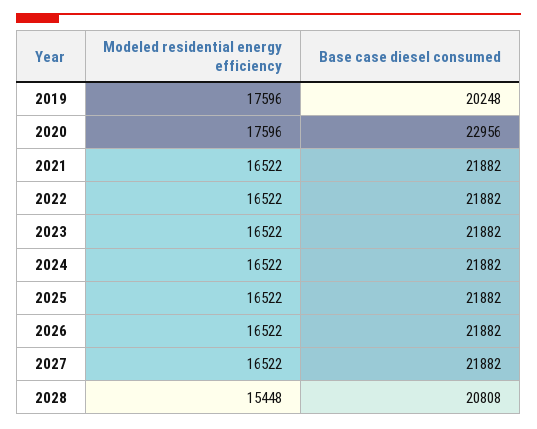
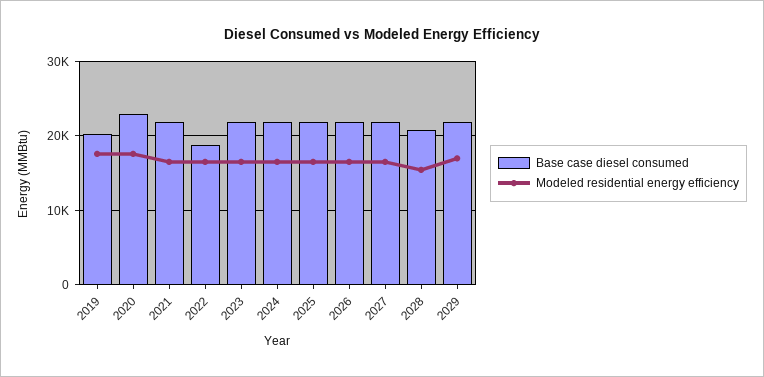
Base case diesel consumed, 2022: 21882 -> 19000
Base case diesel consumed, 2029: none -> 22000
Modeled residential energy efficiency, 2029: none -> 17000

